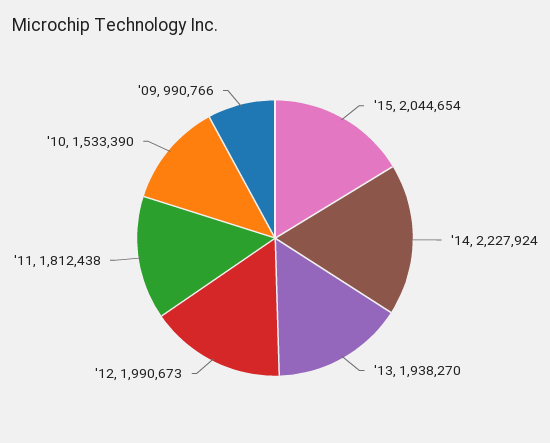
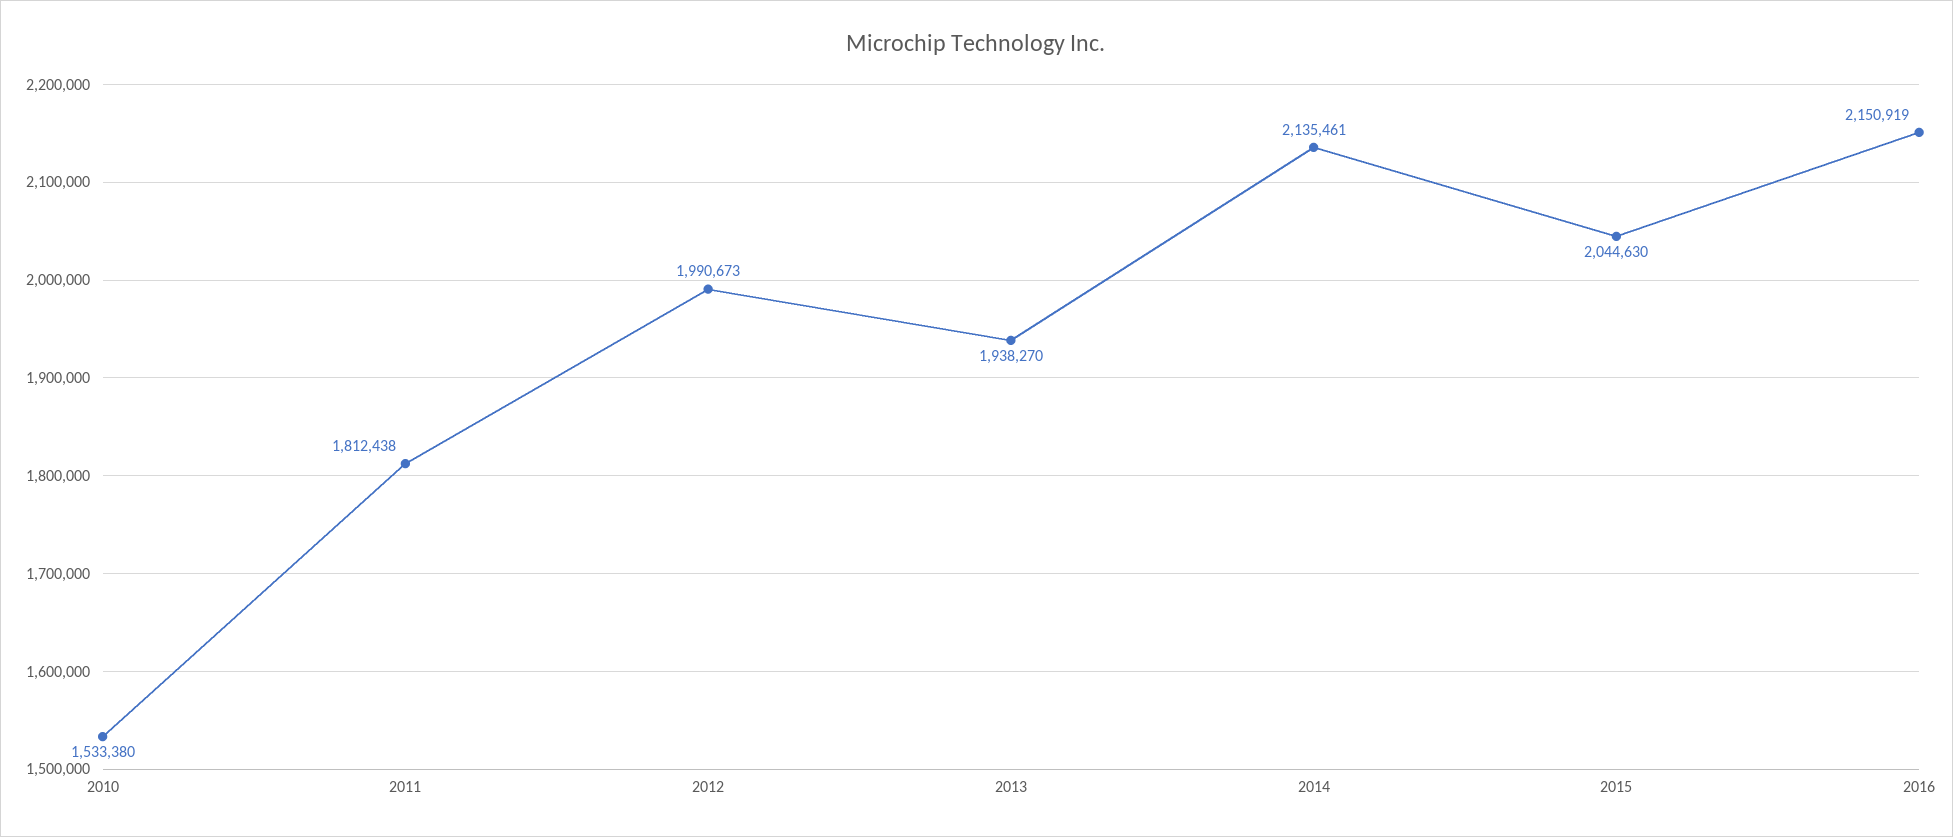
'15: 2044654 -> 2044630
'14: 2227924 -> 2135461
'10: 1533390 -> 1533380
'09: 990766 -> none
2016: none -> 2150919

